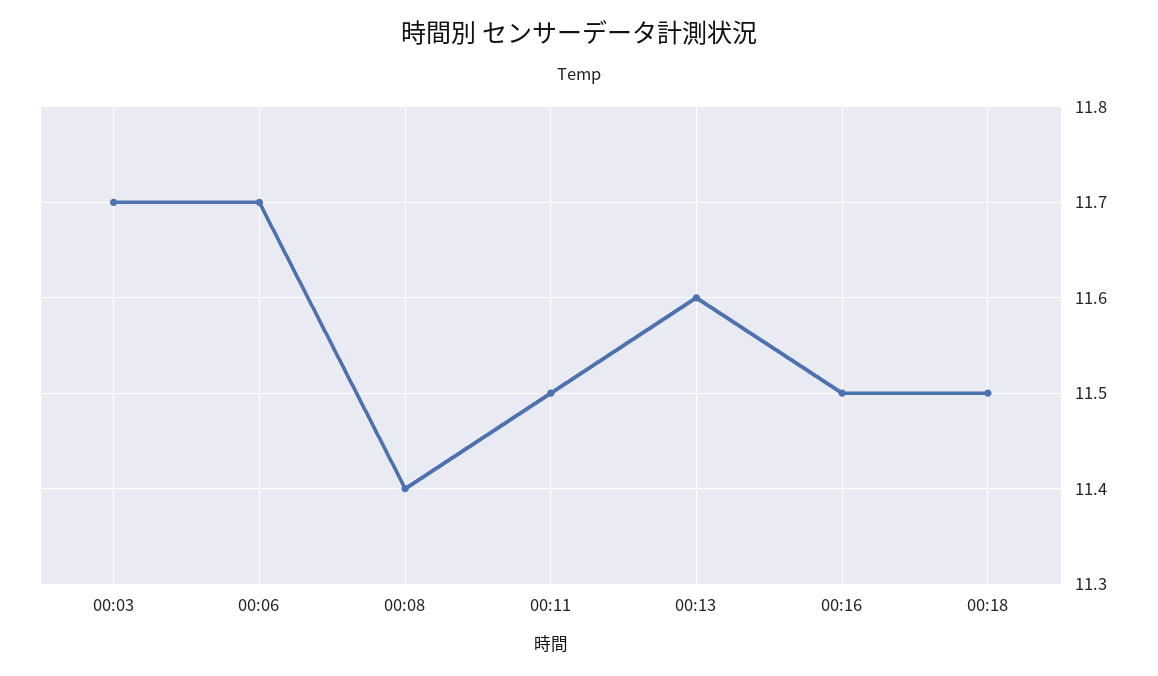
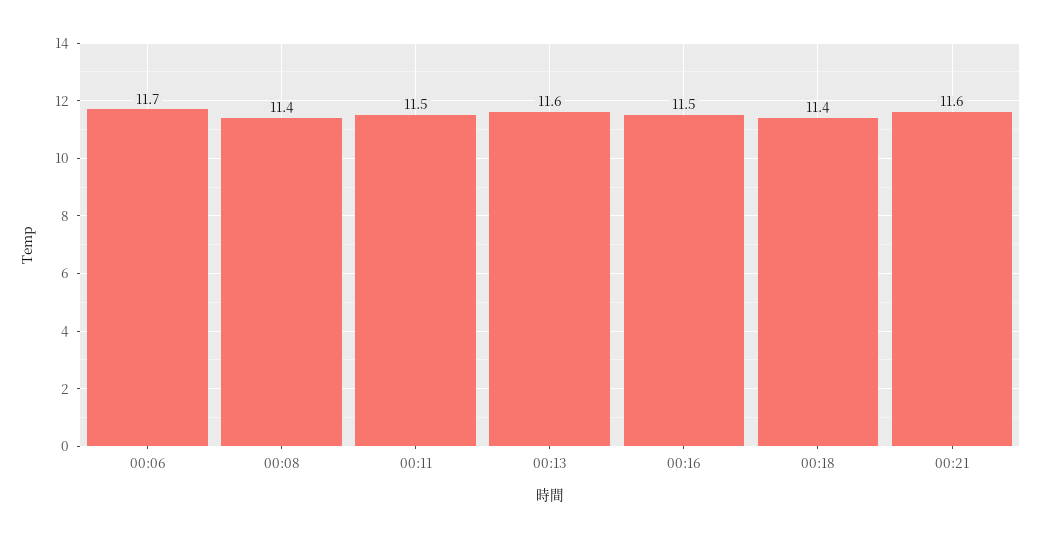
00:03: 11.7 -> none
00:18: 11.5 -> 11.4
00:21: none -> 11.6

